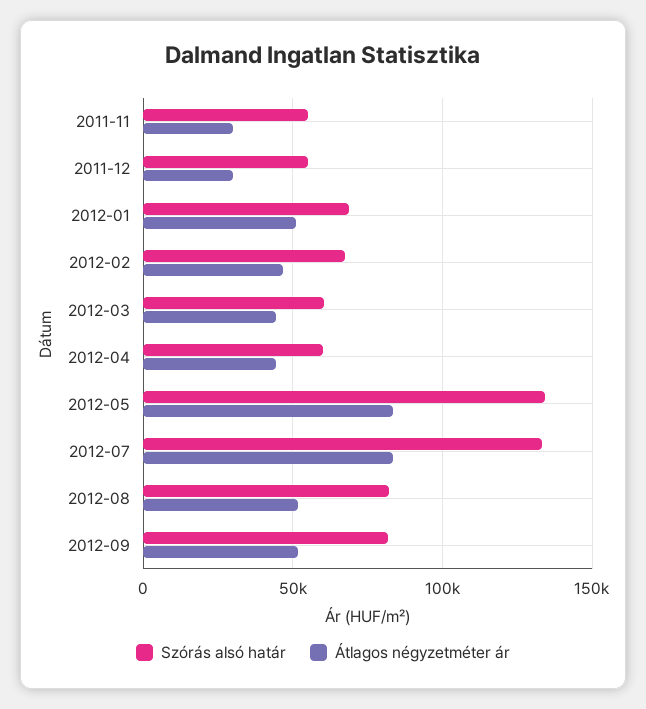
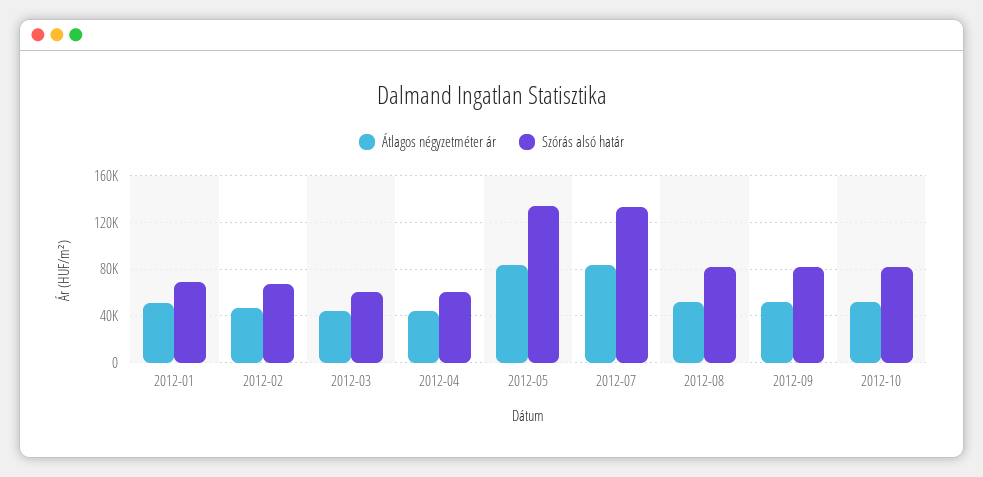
Szórás alsó határ, 2011-11: 55000 -> none
Átlagos négyzetméter ár, 2011-11: 30000 -> none
Szórás alsó határ, 2011-12: 55000 -> none
Átlagos négyzetméter ár, 2011-12: 30000 -> none
Átlagos négyzetméter ár, 2012-10: none -> 50000
Szórás alsó határ, 2012-10: none -> 80000

